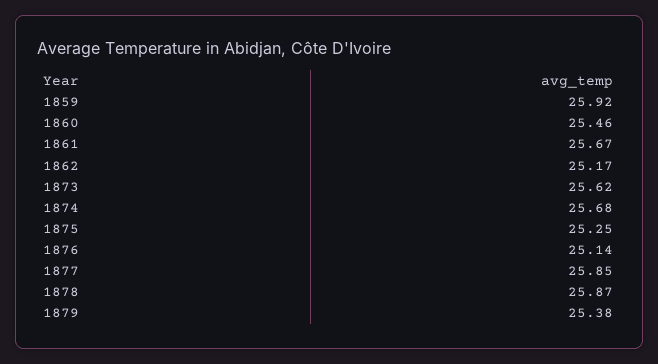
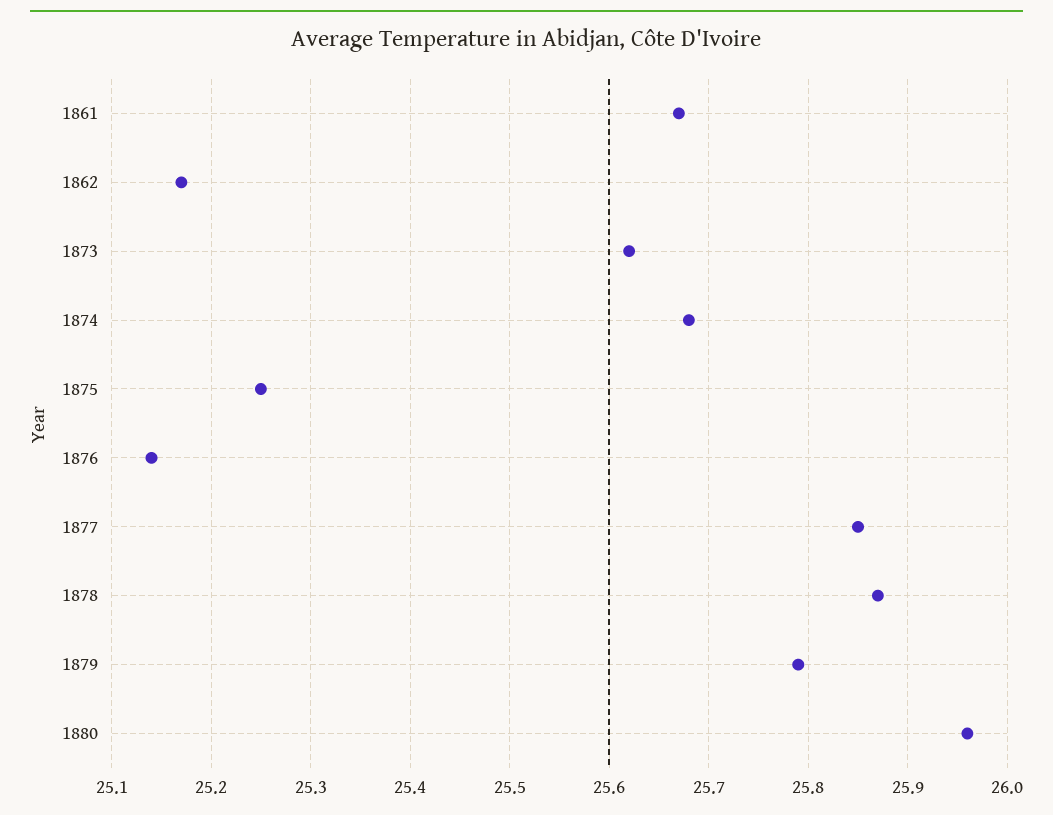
1859: 25.92 -> none
1860: 25.46 -> none
1879: 25.38 -> 25.79
1880: none -> 25.96

